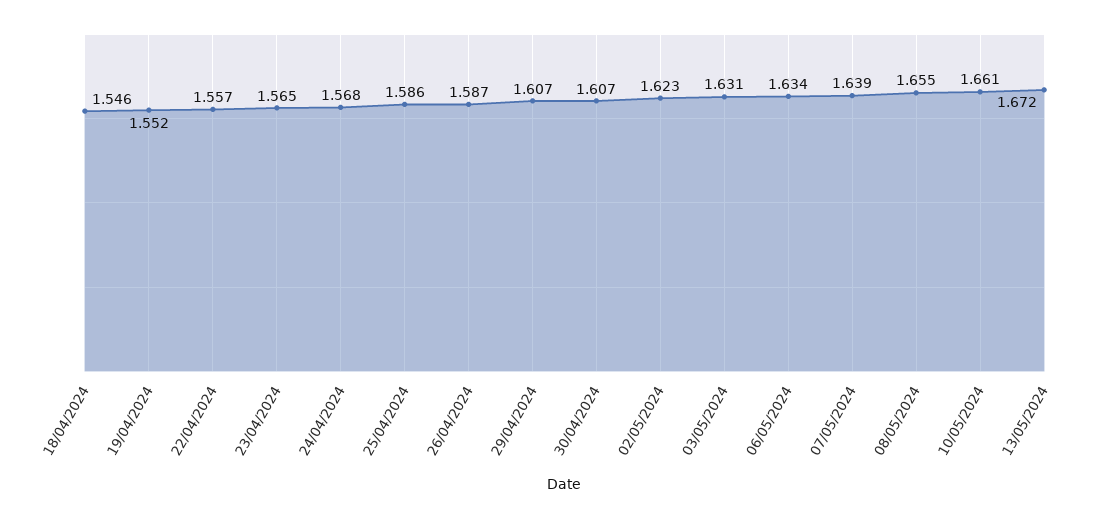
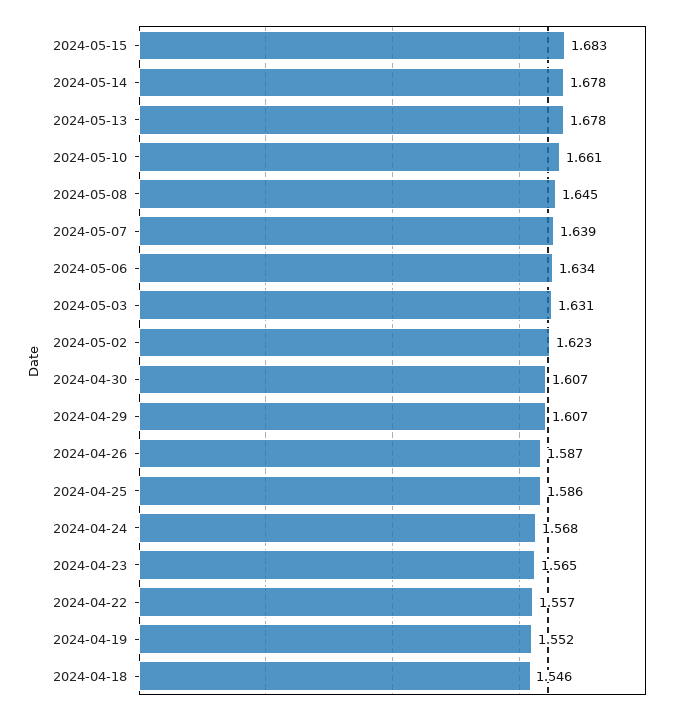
08/05/2024: 1.655 -> 1.645
13/05/2024: 1.672 -> 1.678
2024-05-15: none -> 1.683
2024-05-14: none -> 1.678

